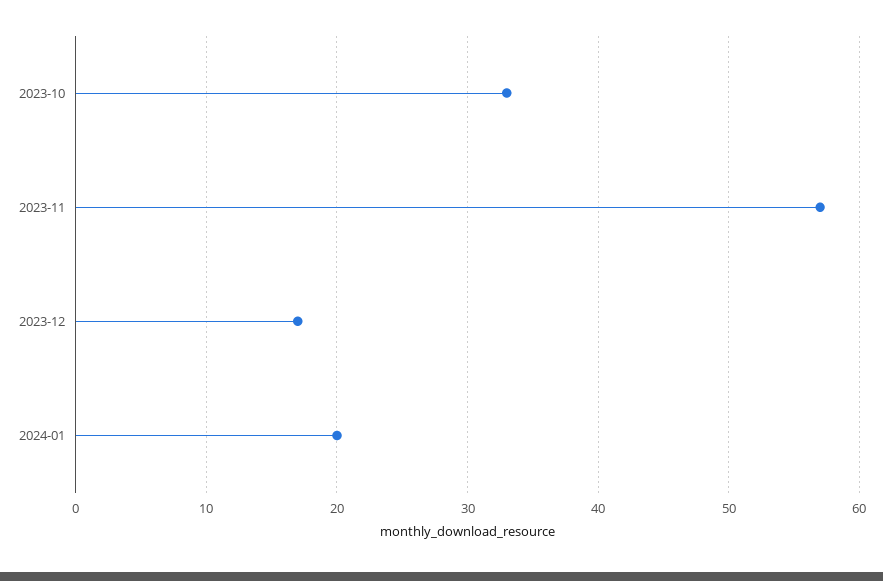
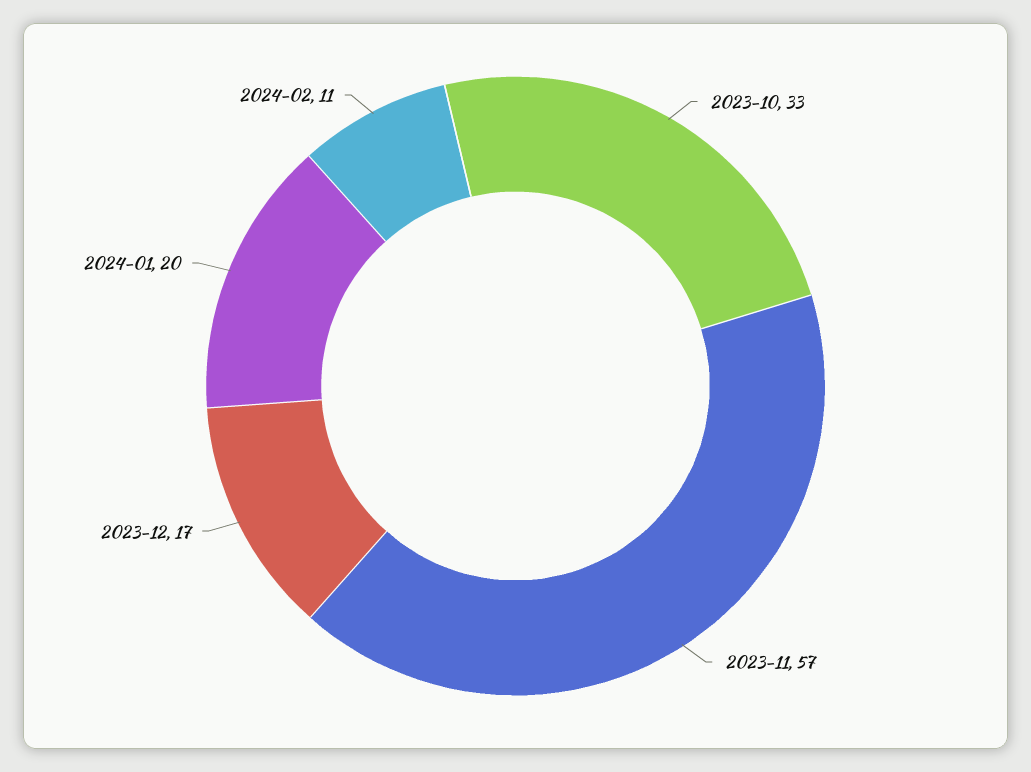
2024-02: none -> 11

